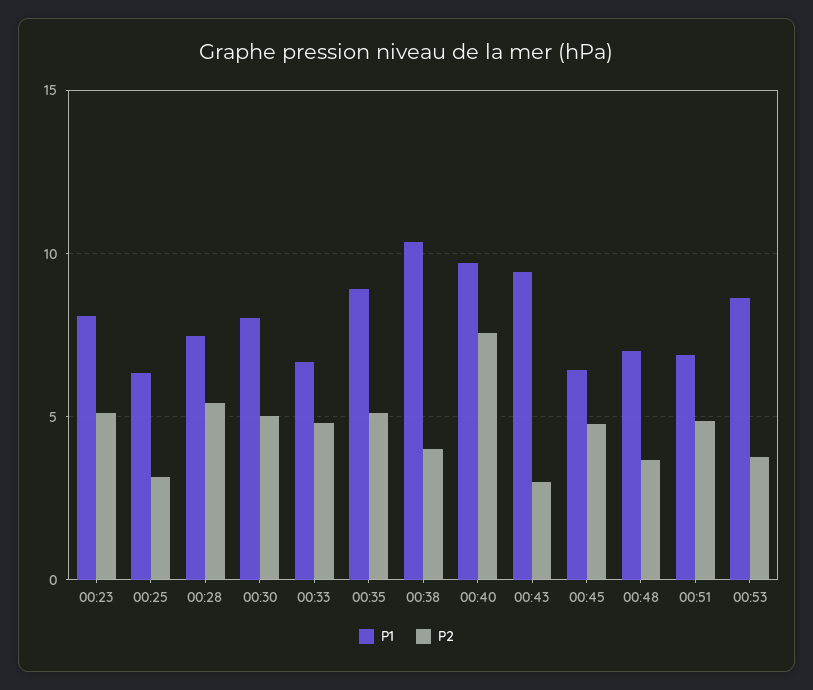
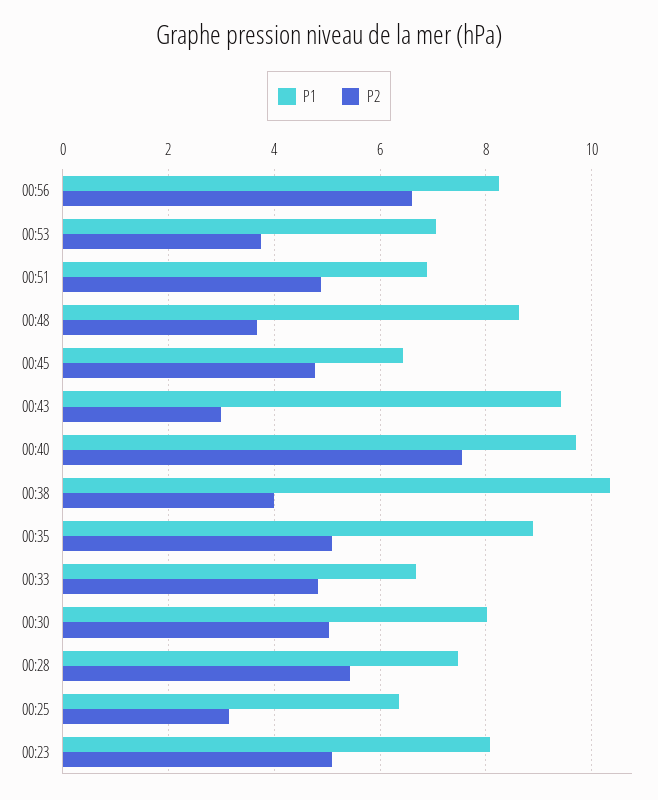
P1, 00:48: 7 -> 8.6
P1, 00:53: 8.5 -> 7
P1, 00:56: none -> 8.2
P2, 00:56: none -> 6.6

